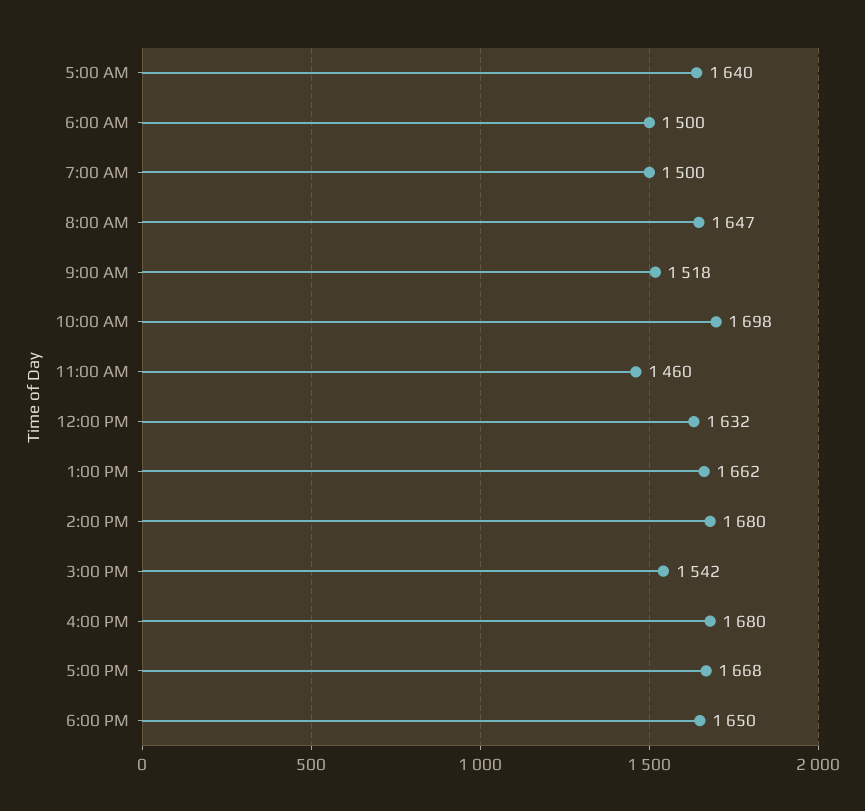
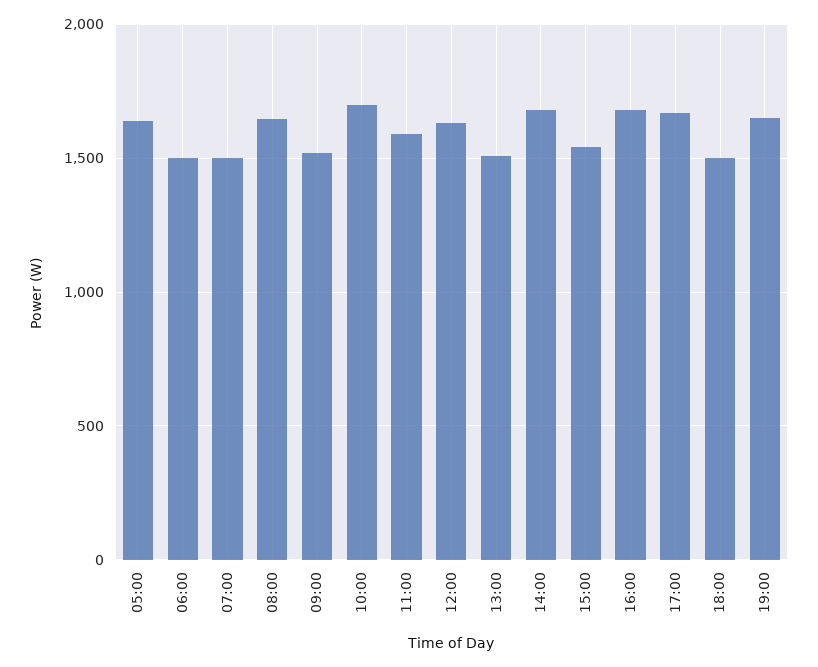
11:00 AM: 1460 -> 1600
1:00 PM: 1662 -> 1500
6:00 PM: 1650 -> 1500
19:00: none -> 1650

